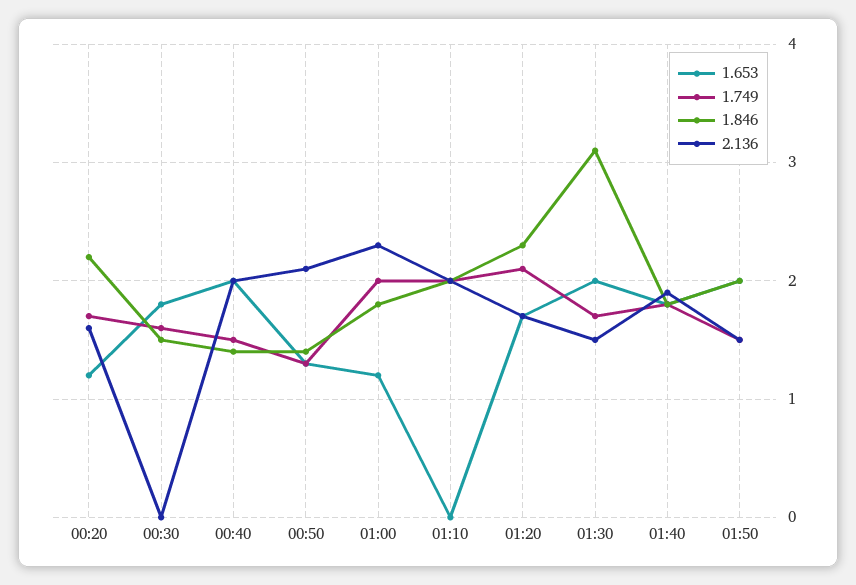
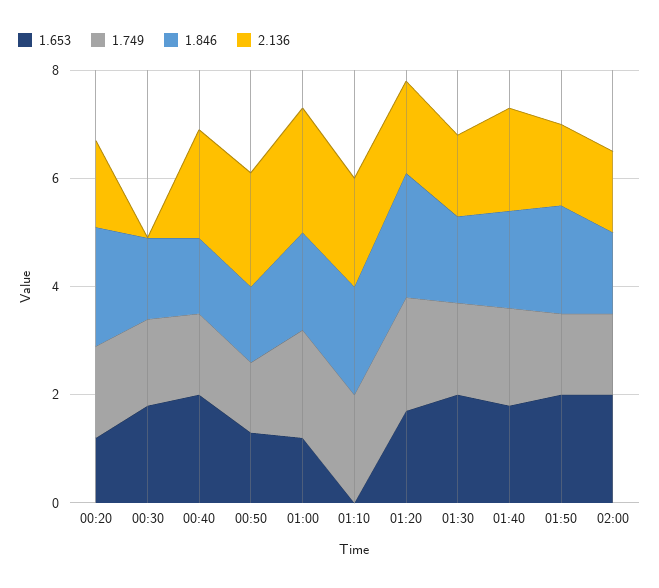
1.846, 01:30: 3.1 -> 1.5
1.653, 02:00: none -> 2
1.749, 02:00: none -> 1.5
1.846, 02:00: none -> 1.5
2.136, 02:00: none -> 1.5

